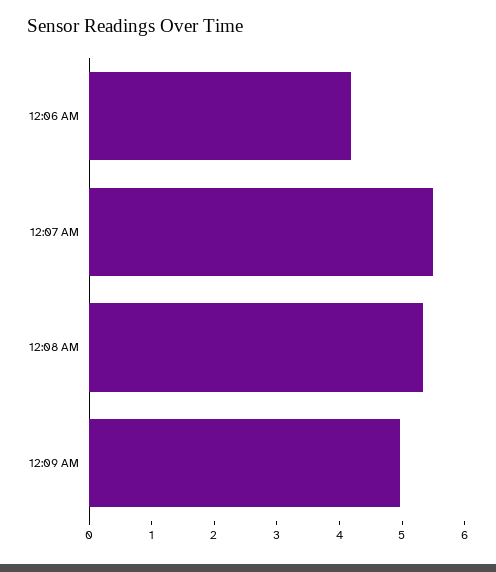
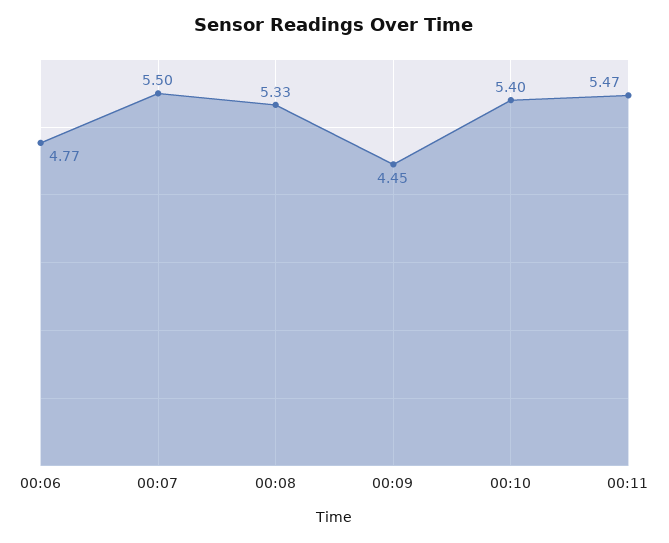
12:06 AM: 4.2 -> 4.77
12:09 AM: 5 -> 4.45
00:10: none -> 5.4
00:11: none -> 5.47

